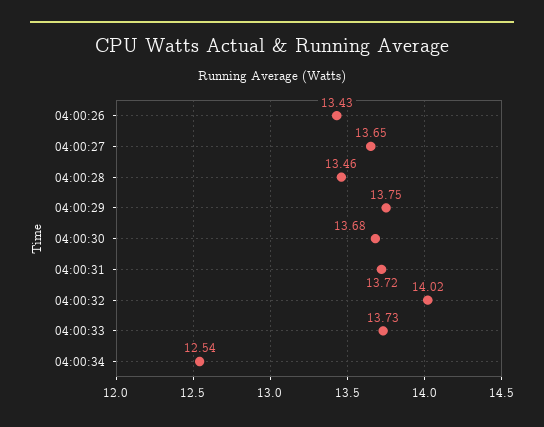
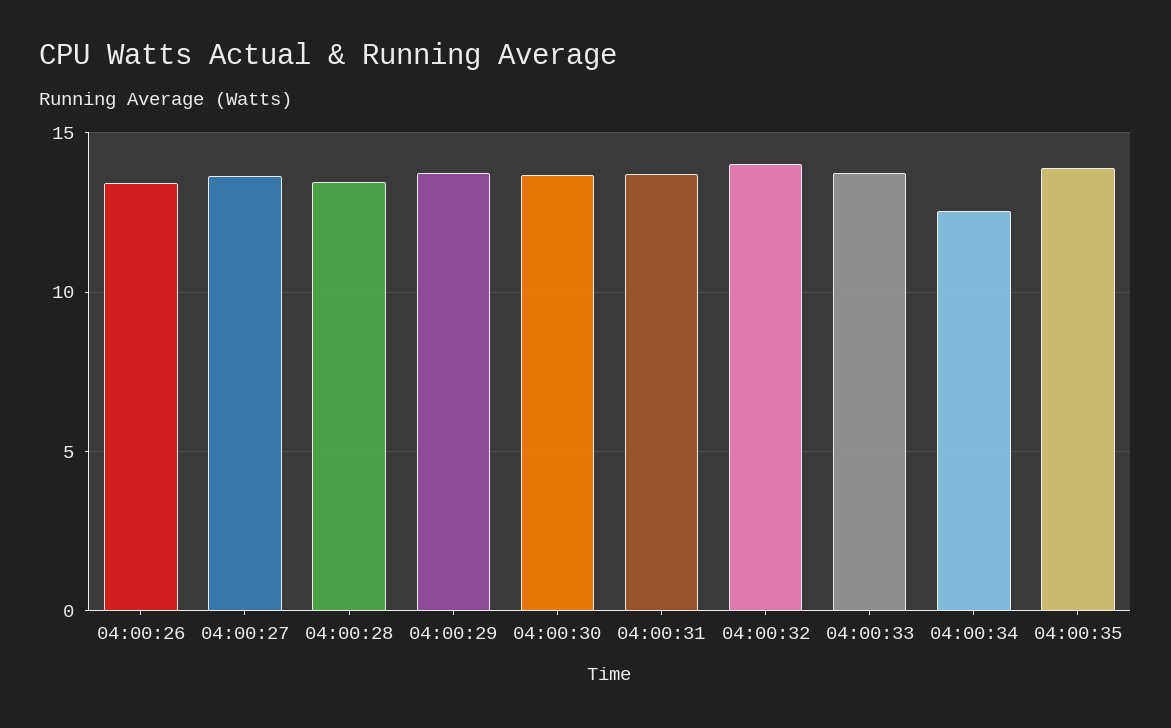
04:00:35: none -> 14

